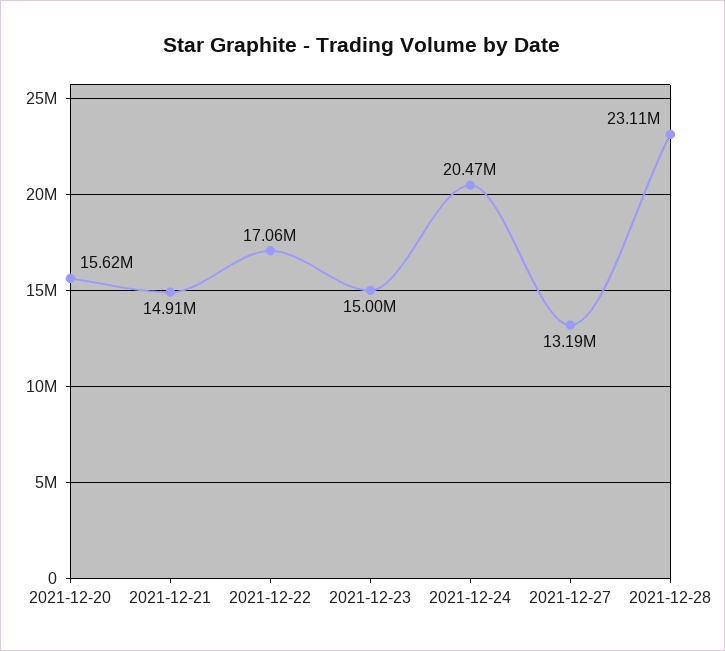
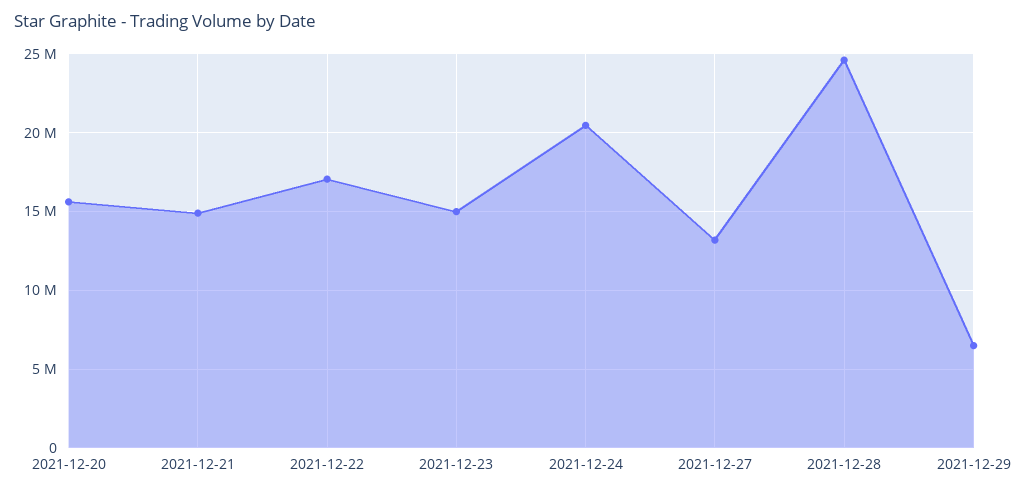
2021-12-28: 23110000 -> 24500000
2021-12-29: none -> 6500000

